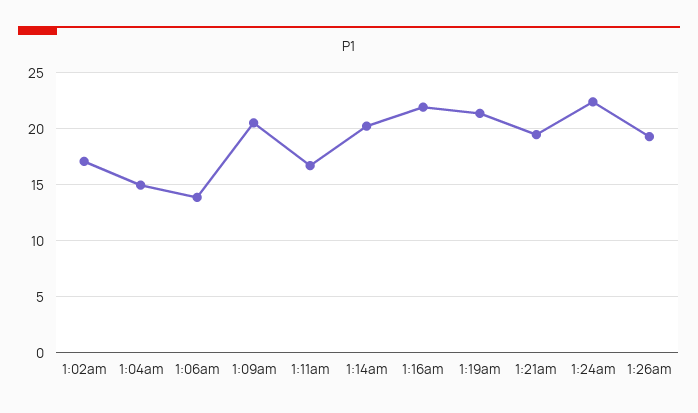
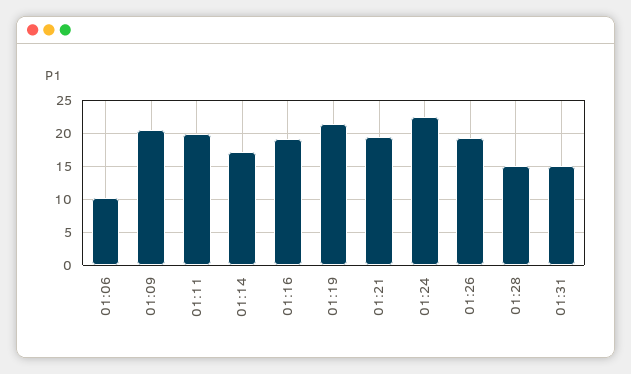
1:02am: 17 -> none
1:04am: 15 -> none
1:06am: 14 -> 10
1:11am: 17 -> 20
1:14am: 20 -> 17
1:16am: 22 -> 19
01:28: none -> 15
01:31: none -> 15

